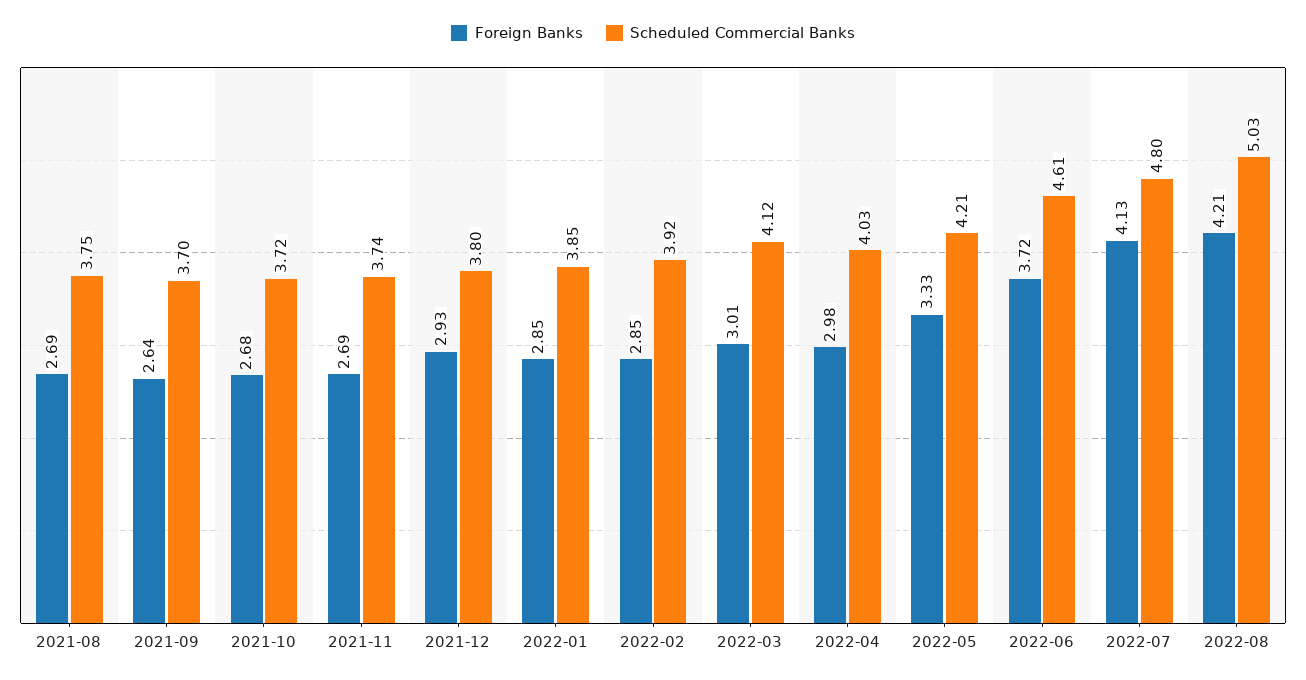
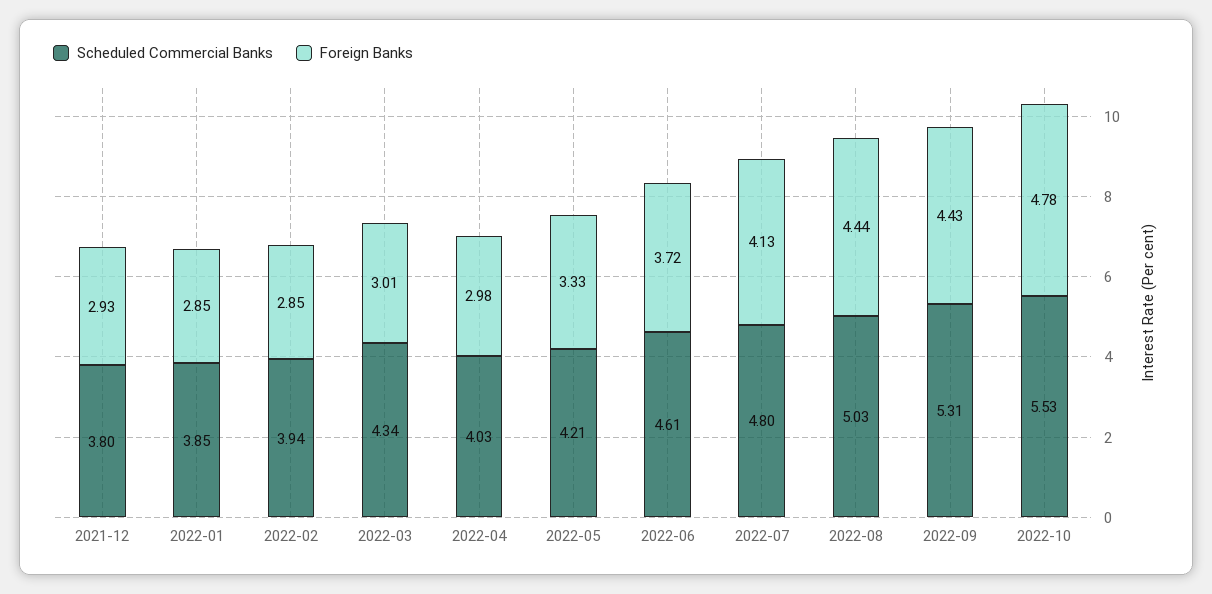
Foreign Banks, 2021-08: 2.69 -> none
Scheduled Commercial Banks, 2021-08: 3.75 -> none
Foreign Banks, 2021-09: 2.64 -> none
Scheduled Commercial Banks, 2021-09: 3.7 -> none
Foreign Banks, 2021-10: 2.68 -> none
Scheduled Commercial Banks, 2021-10: 3.72 -> none
Foreign Banks, 2021-11: 2.69 -> none
Scheduled Commercial Banks, 2021-11: 3.74 -> none
Scheduled Commercial Banks, 2022-02: 3.92 -> 3.94
Scheduled Commercial Banks, 2022-03: 4.12 -> 4.34
Foreign Banks, 2022-08: 4.21 -> 4.44
Scheduled Commercial Banks, 2022-09: none -> 5.31
Foreign Banks, 2022-09: none -> 4.43
Scheduled Commercial Banks, 2022-10: none -> 5.53
Foreign Banks, 2022-10: none -> 4.78

